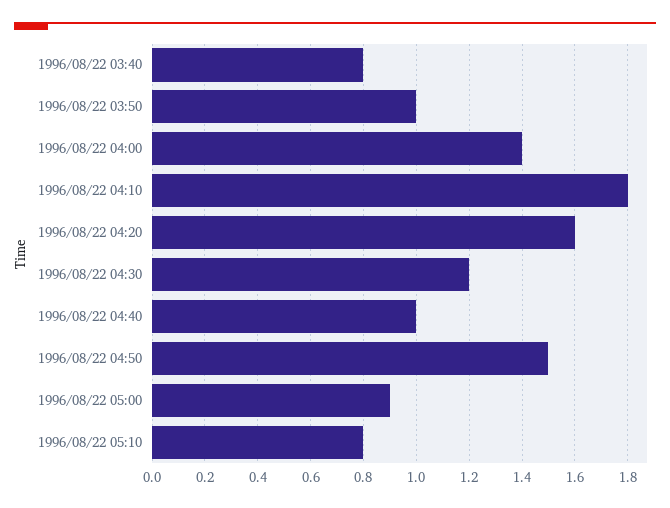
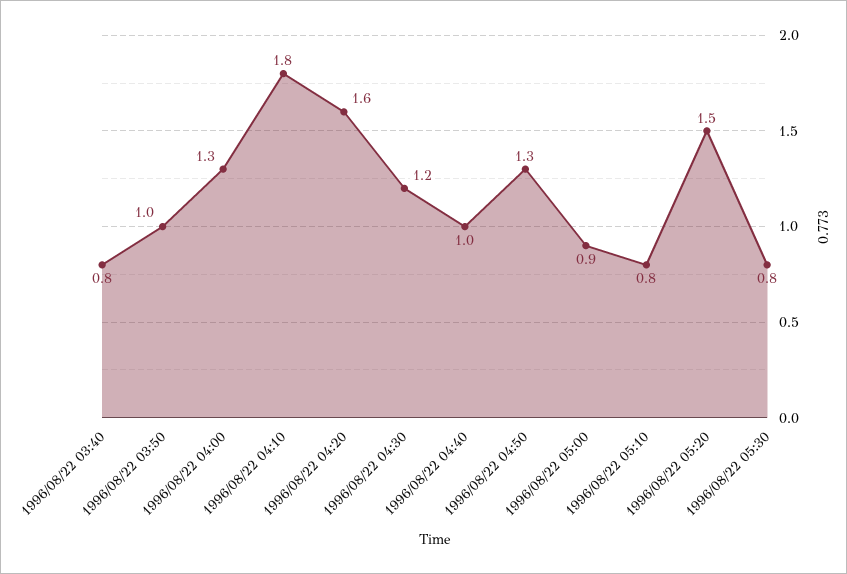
1996/08/22 04:00: 1.4 -> 1.3
1996/08/22 04:50: 1.5 -> 1.3
1996/08/22 05:20: none -> 1.5
1996/08/22 05:30: none -> 0.8

